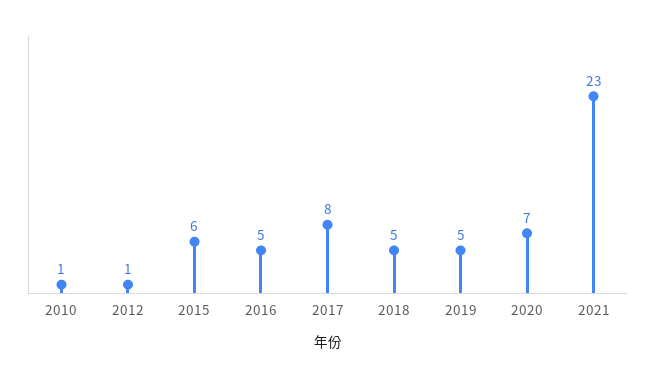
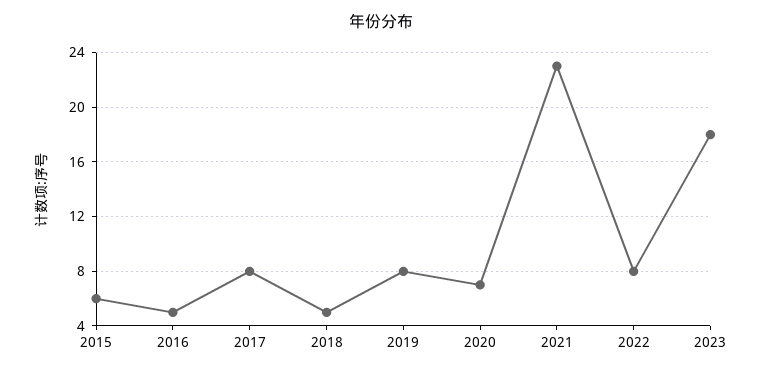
2010: 1 -> none
2012: 1 -> none
2019: 5 -> 8
2022: none -> 8
2023: none -> 18

